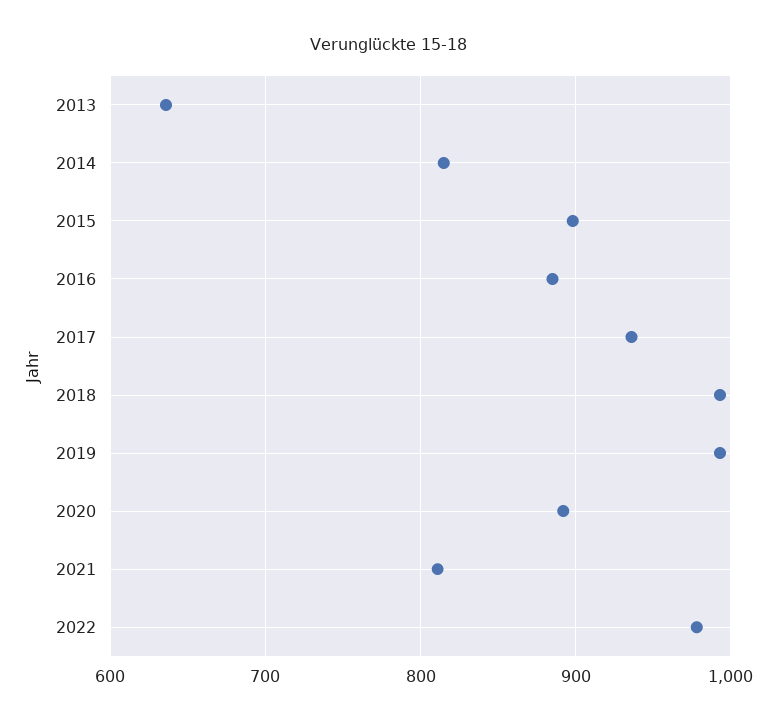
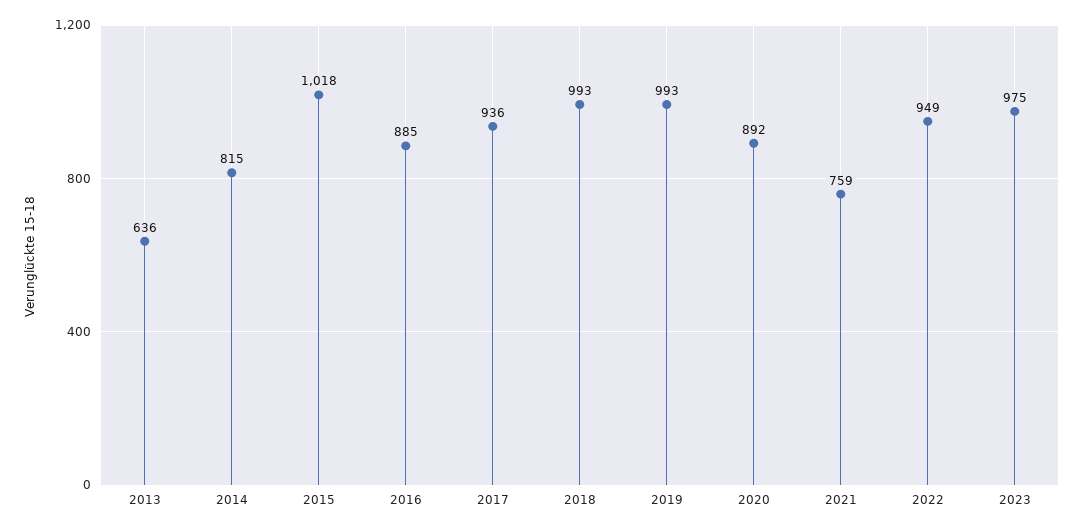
2015: 900 -> 1018
2021: 810 -> 759
2022: 980 -> 949
2023: none -> 975

